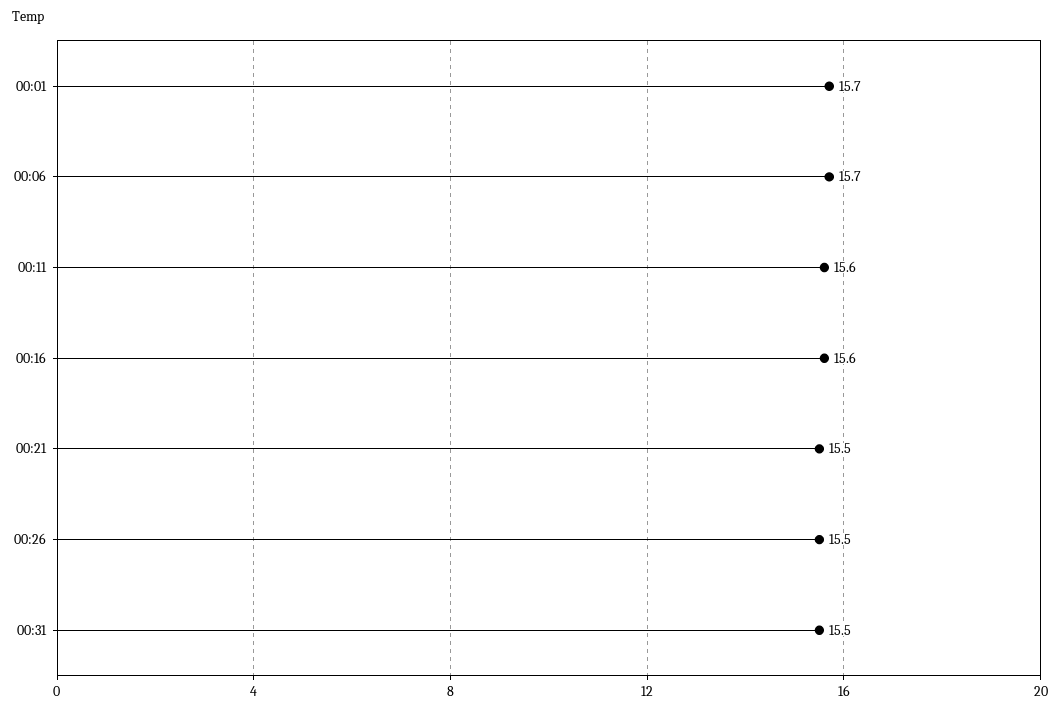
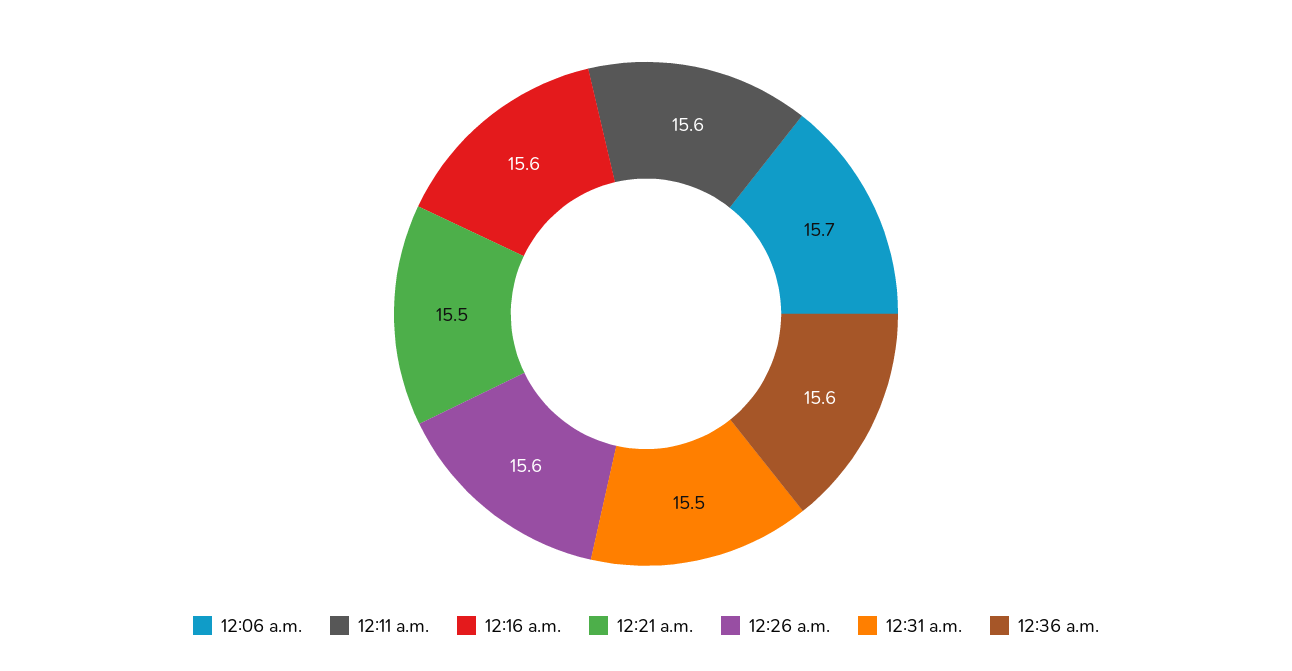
00:01: 15.7 -> none
00:26: 15.5 -> 15.6
12:36 a.m.: none -> 15.6

